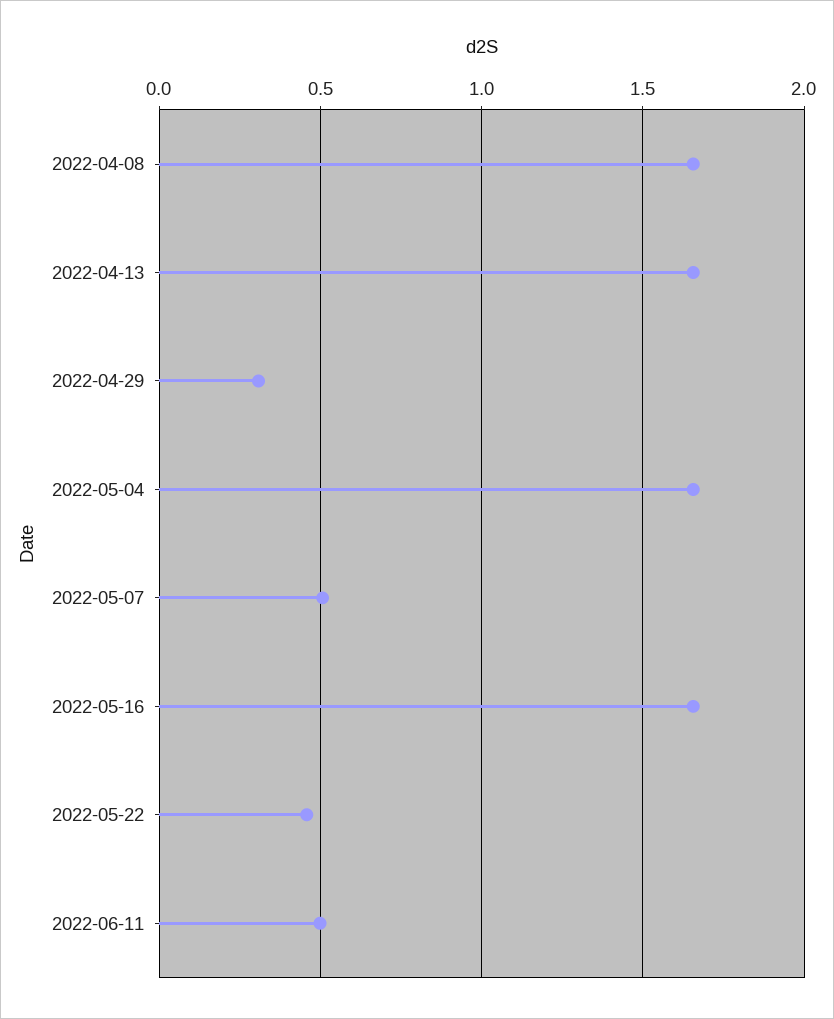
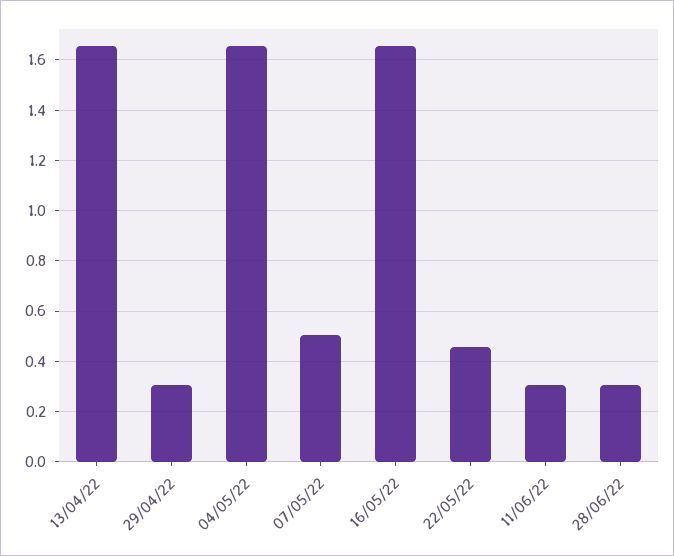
2022-04-08: 1.65 -> none
2022-06-11: 0.5 -> 0.3
28/06/22: none -> 0.3

